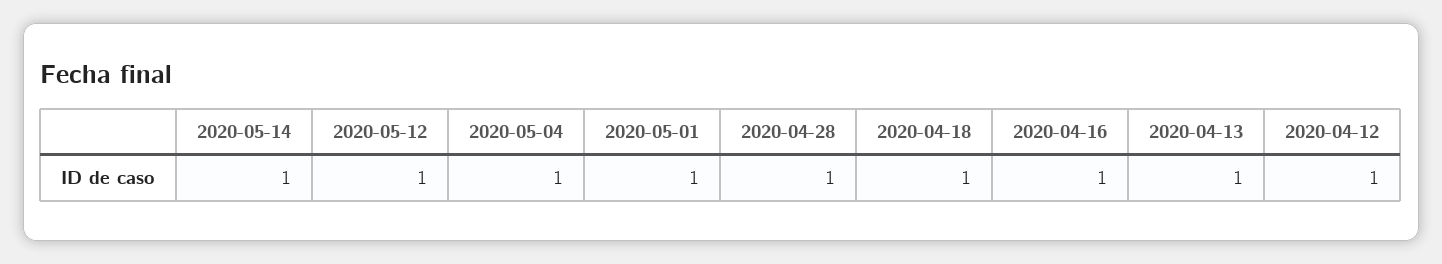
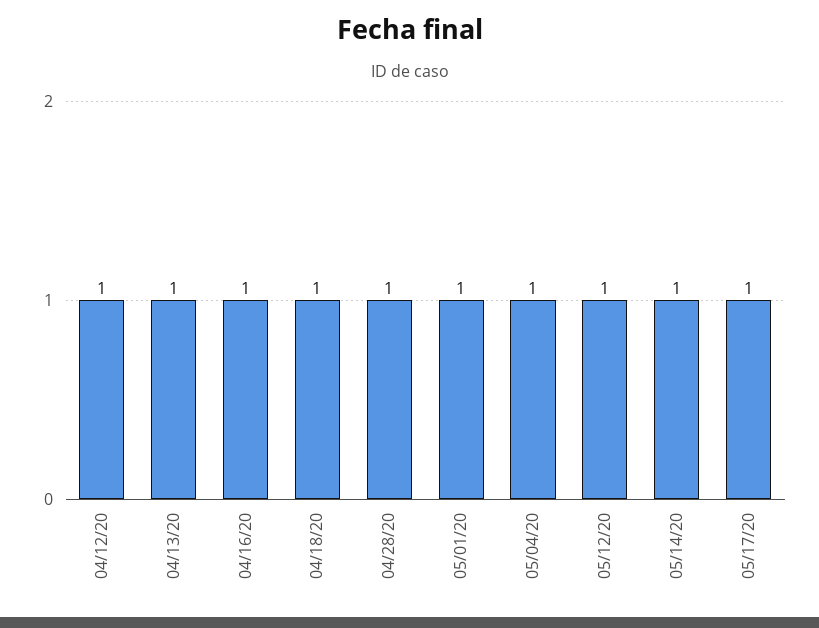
05/17/20: none -> 1

